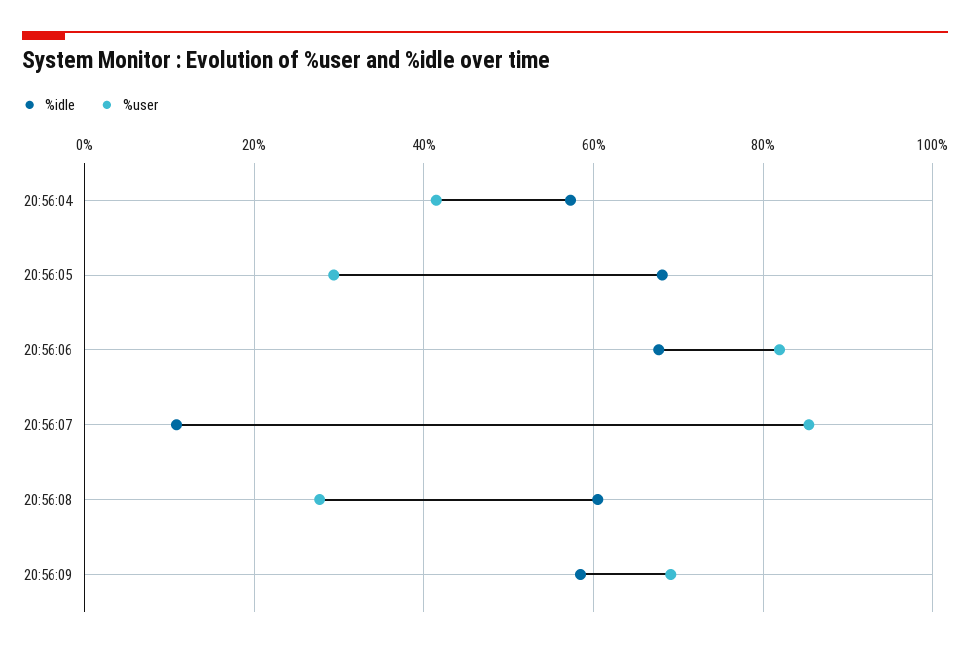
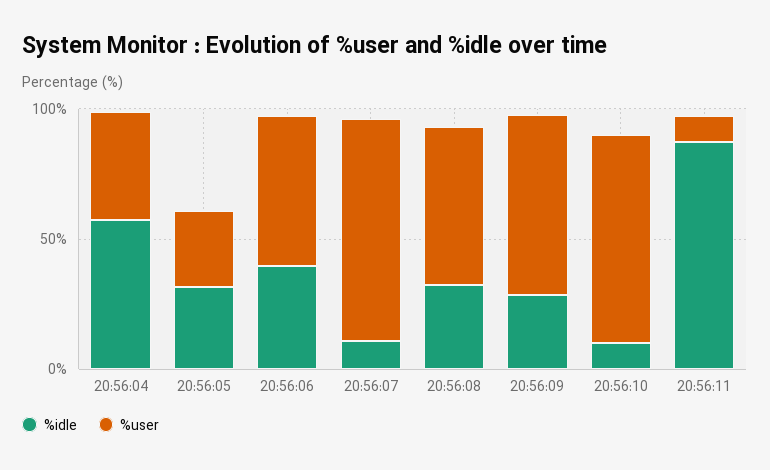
%idle, 20:56:05: 68 -> 30
%idle, 20:56:06: 68 -> 40
%user, 20:56:06: 82 -> 60
%idle, 20:56:08: 60 -> 30
%user, 20:56:08: 28 -> 60
%idle, 20:56:09: 58 -> 30
%idle, 20:56:10: none -> 10
%user, 20:56:10: none -> 80
%idle, 20:56:11: none -> 90
%user, 20:56:11: none -> 10

